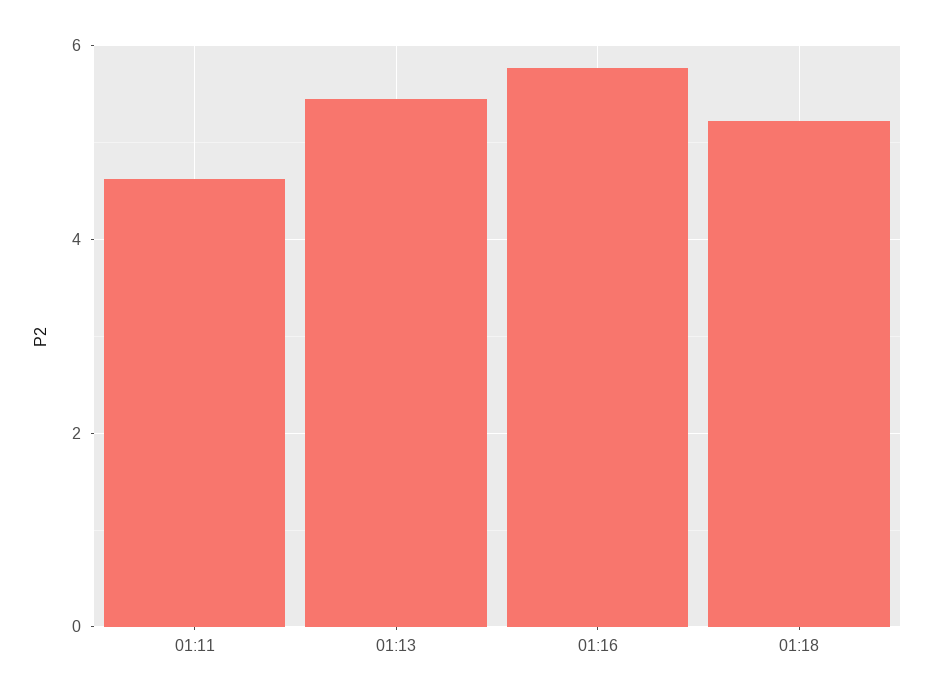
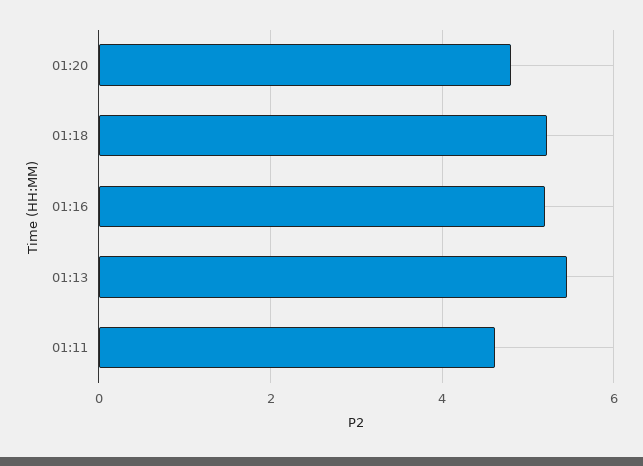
01:16: 5.8 -> 5.2
01:20: none -> 4.8

